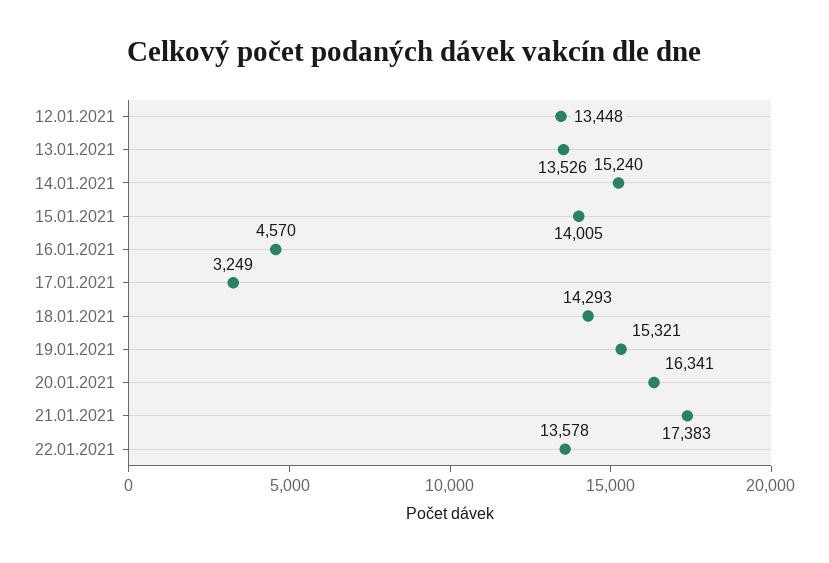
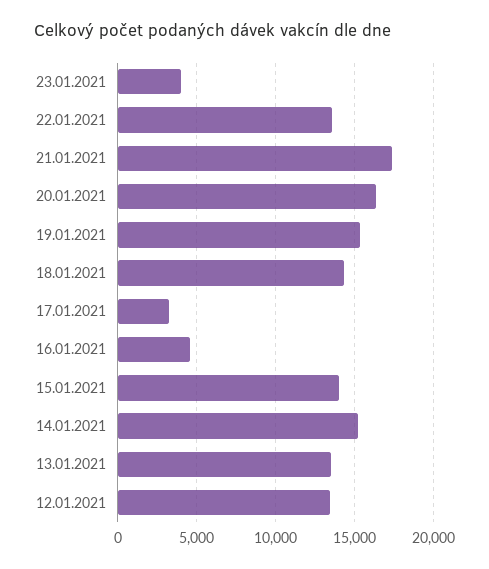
23.01.2021: none -> 4000

